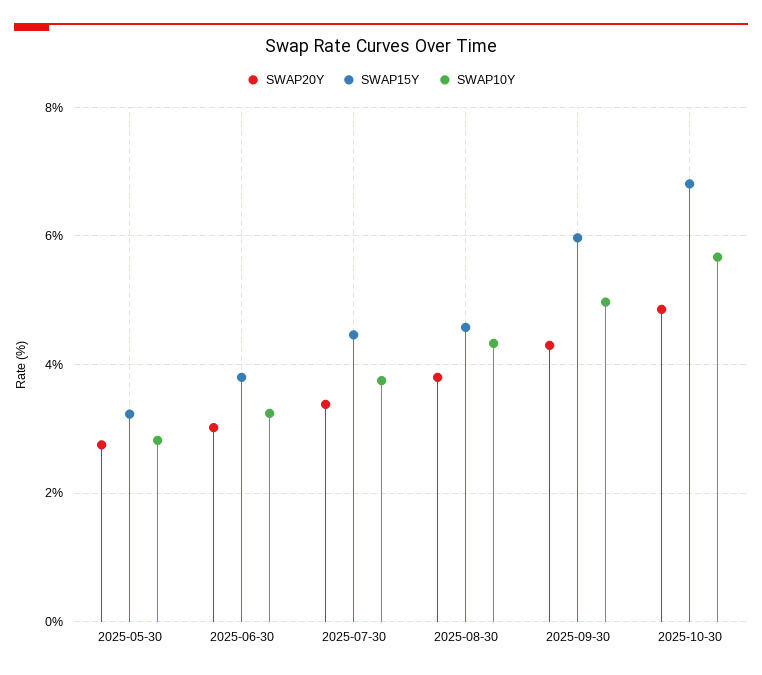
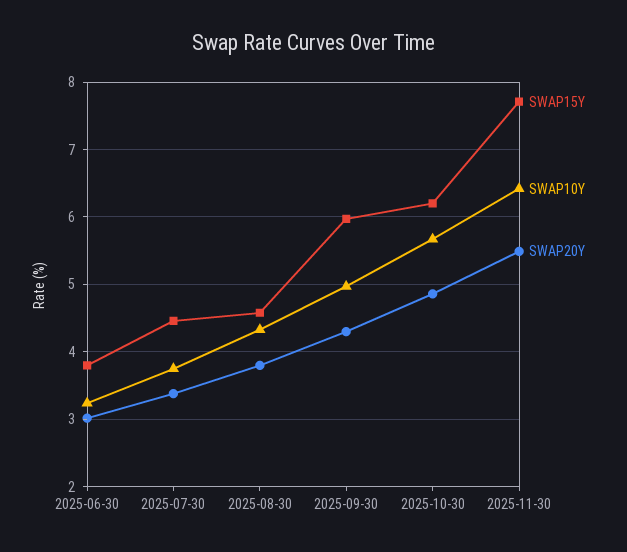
SWAP20Y, 2025-05-30: 2.8 -> none
SWAP15Y, 2025-05-30: 3.2 -> none
SWAP10Y, 2025-05-30: 2.8 -> none
SWAP15Y, 2025-10-30: 6.8 -> 6.2
SWAP15Y, 2025-11-30: none -> 7.7
SWAP10Y, 2025-11-30: none -> 6.4
SWAP20Y, 2025-11-30: none -> 5.5

